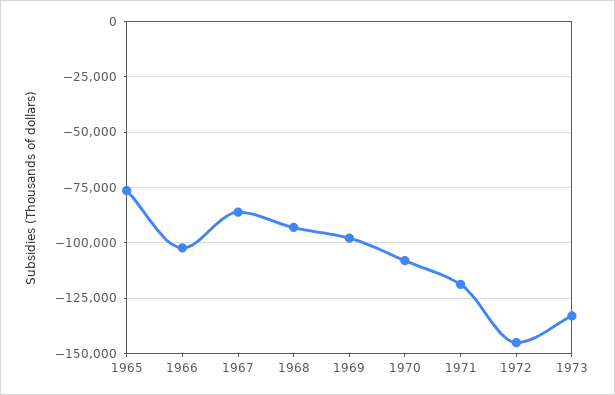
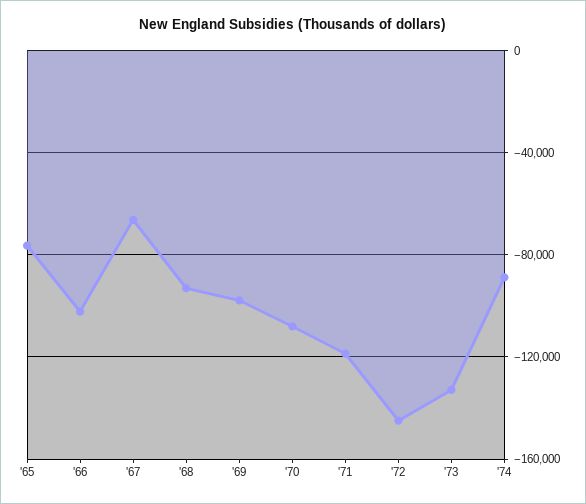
1967: -85000 -> -65000
'74: none -> -90000

